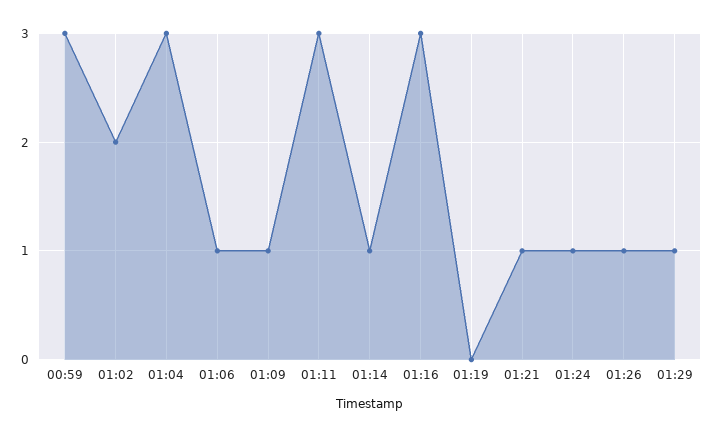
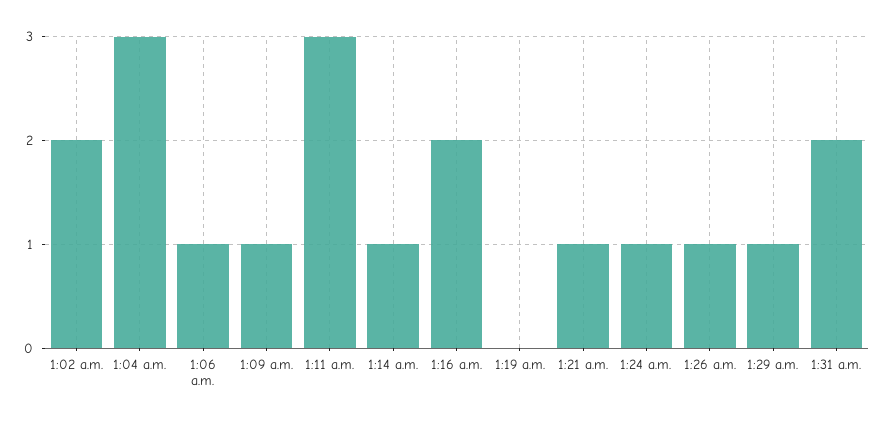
00:59: 3 -> none
01:16: 3 -> 2
1:31 a.m.: none -> 2

